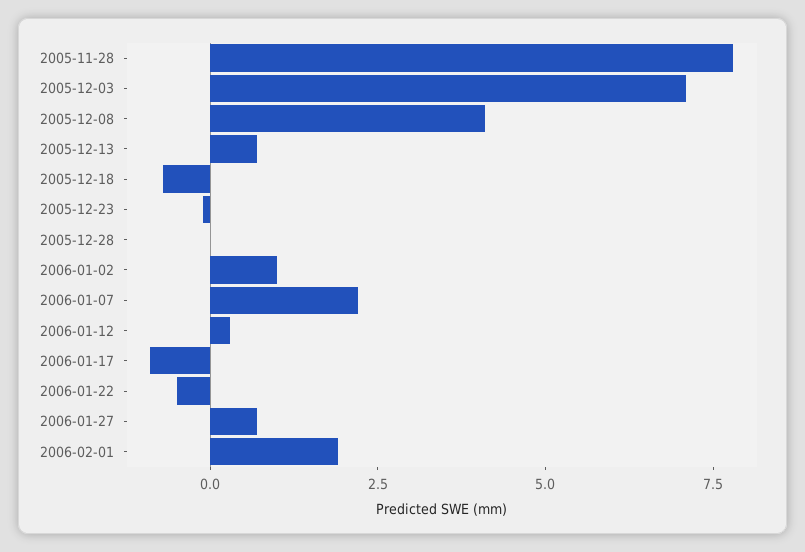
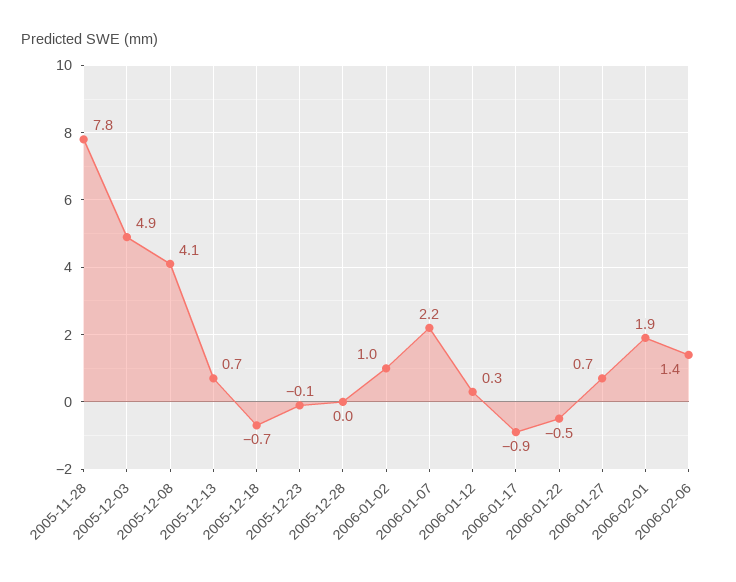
2005-12-03: 7 -> 4.9
2006-02-06: none -> 1.4

